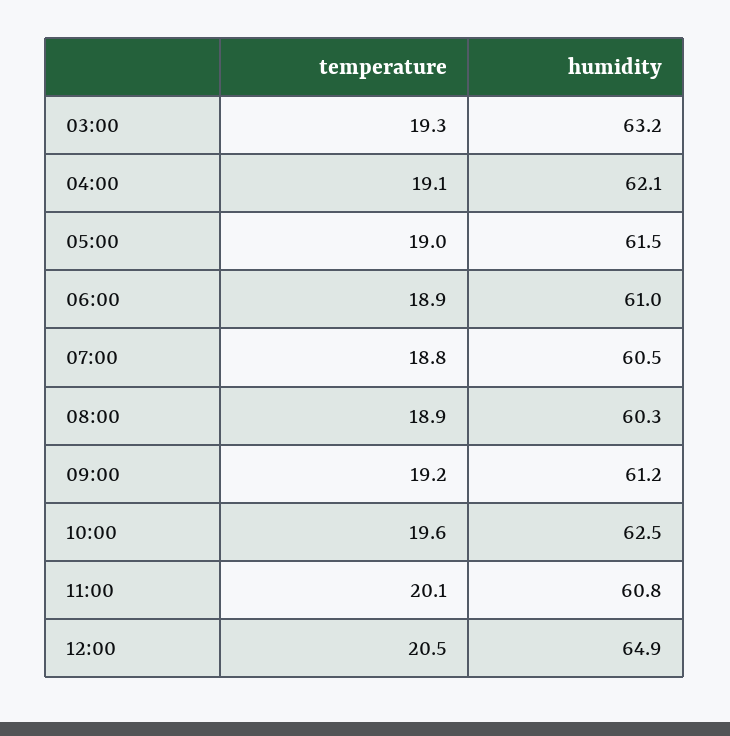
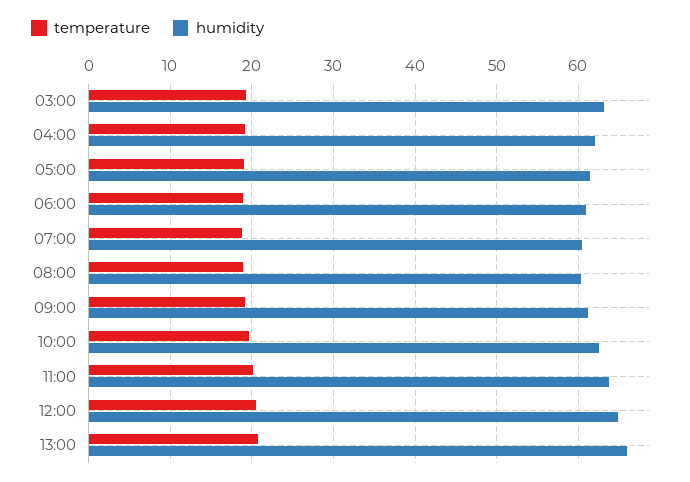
humidity, 11:00: 60.8 -> 64
temperature, 13:00: none -> 21
humidity, 13:00: none -> 66

